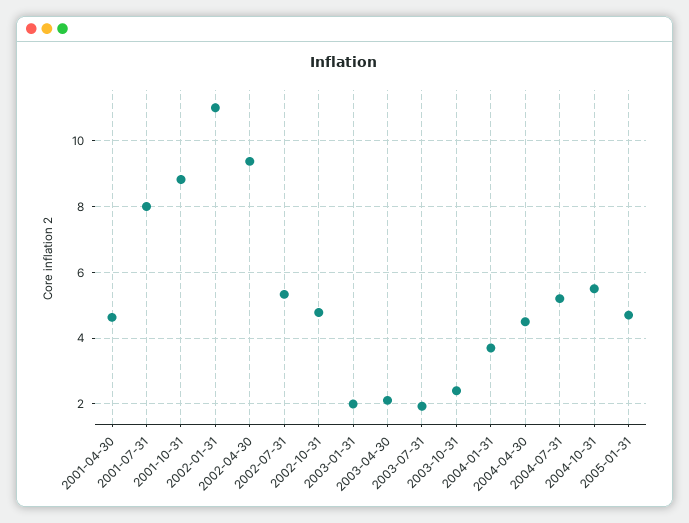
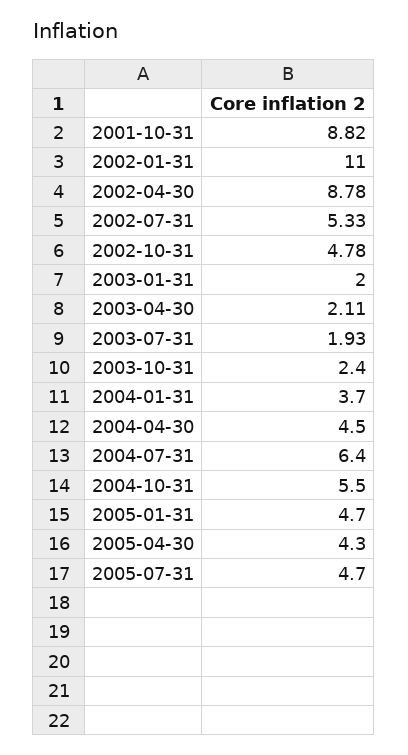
2001-04-30: 4.6 -> none
2001-07-31: 8 -> none
2002-04-30: 9.4 -> 8.78
2004-07-31: 5.2 -> 6.4
2005-04-30: none -> 4.3
2005-07-31: none -> 4.7

